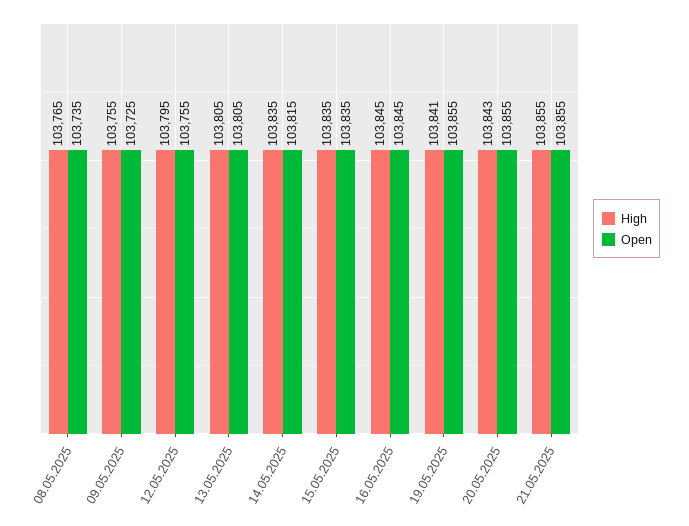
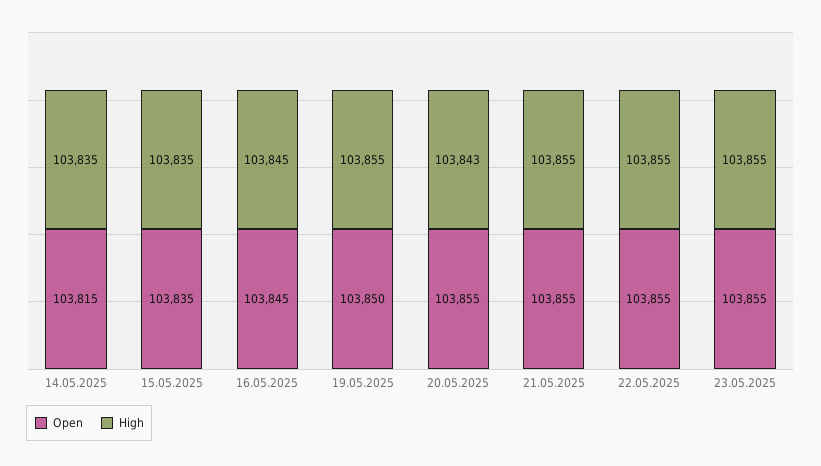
High, 08.05.2025: 103765 -> none
Open, 08.05.2025: 103735 -> none
High, 09.05.2025: 103755 -> none
Open, 09.05.2025: 103725 -> none
High, 12.05.2025: 103795 -> none
Open, 12.05.2025: 103755 -> none
High, 13.05.2025: 103805 -> none
Open, 13.05.2025: 103805 -> none
High, 19.05.2025: 103841 -> 103855
Open, 19.05.2025: 103855 -> 103850
Open, 22.05.2025: none -> 103855
High, 22.05.2025: none -> 103855
Open, 23.05.2025: none -> 103855
High, 23.05.2025: none -> 103855

